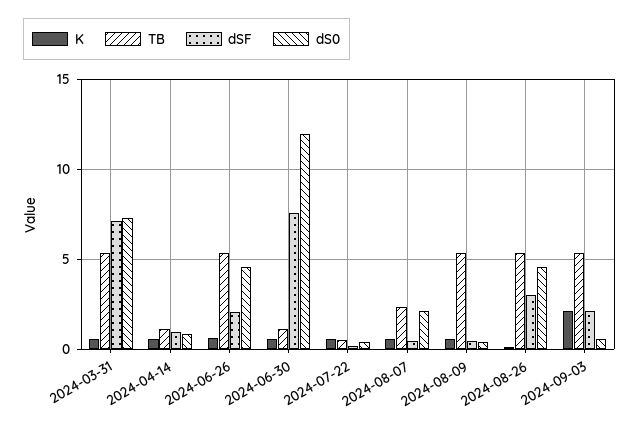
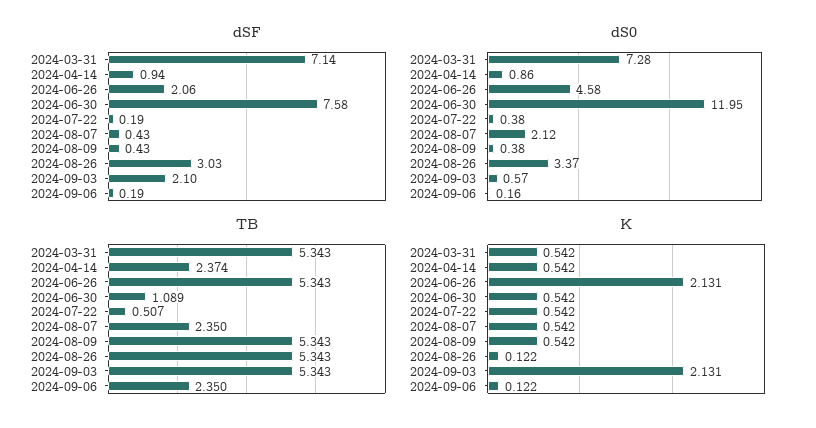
TB, 2024-04-14: 1 -> 2.374
K, 2024-06-26: 0.5 -> 2.131
dS0, 2024-08-26: 4.5 -> 3.37
dSF, 2024-09-06: none -> 0.19
dS0, 2024-09-06: none -> 0.16
TB, 2024-09-06: none -> 2.35
K, 2024-09-06: none -> 0.122

